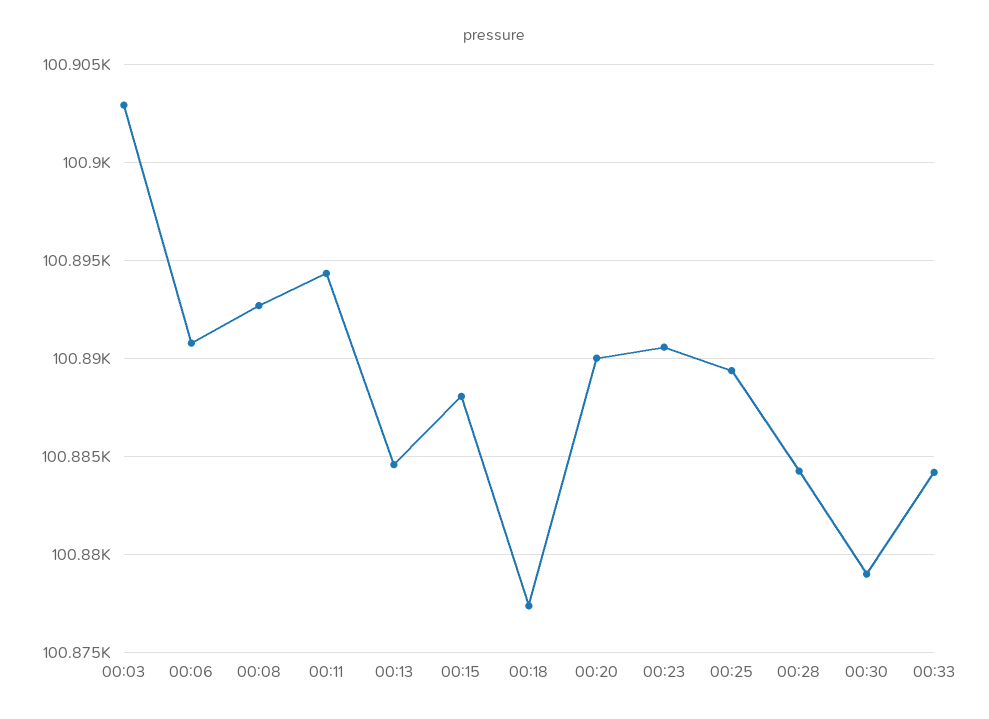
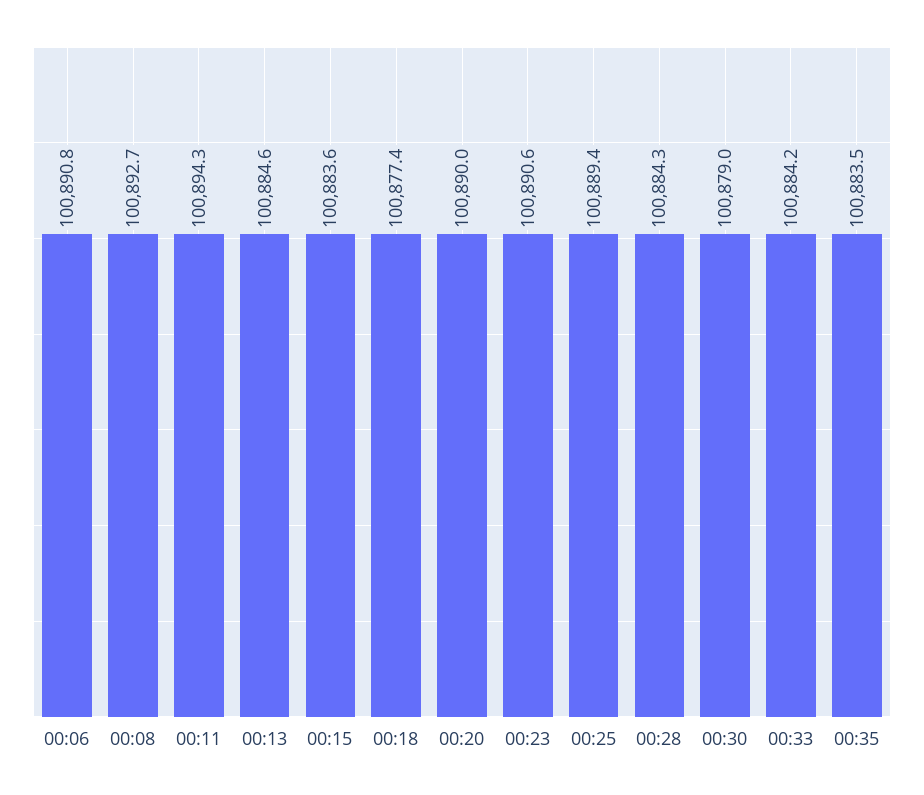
00:03: 100903 -> none
00:15: 100888 -> 100883.6
00:35: none -> 100883.5

